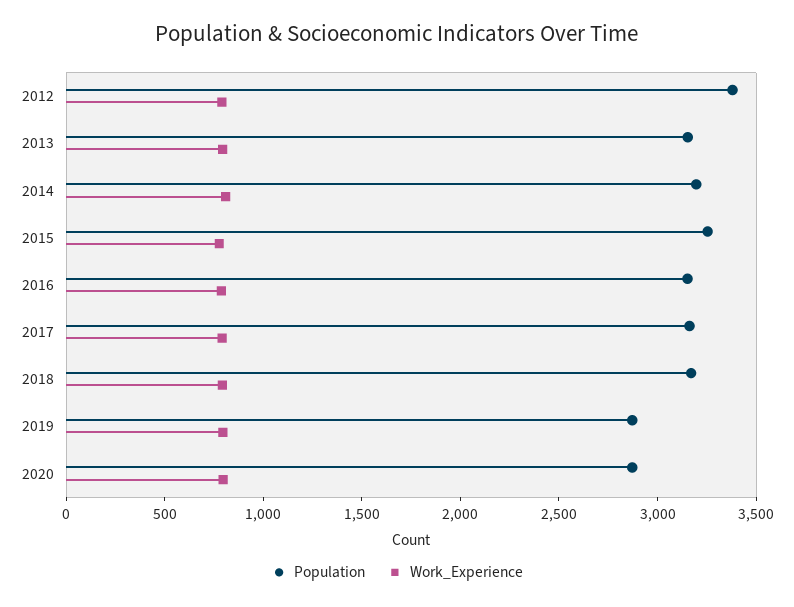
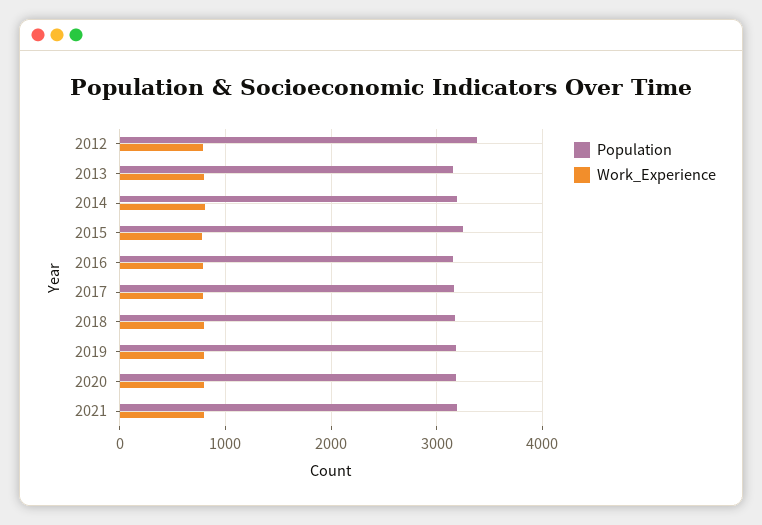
Population, 2019: 2900 -> 3200
Population, 2020: 2900 -> 3200
Population, 2021: none -> 3200
Work_Experience, 2021: none -> 800

